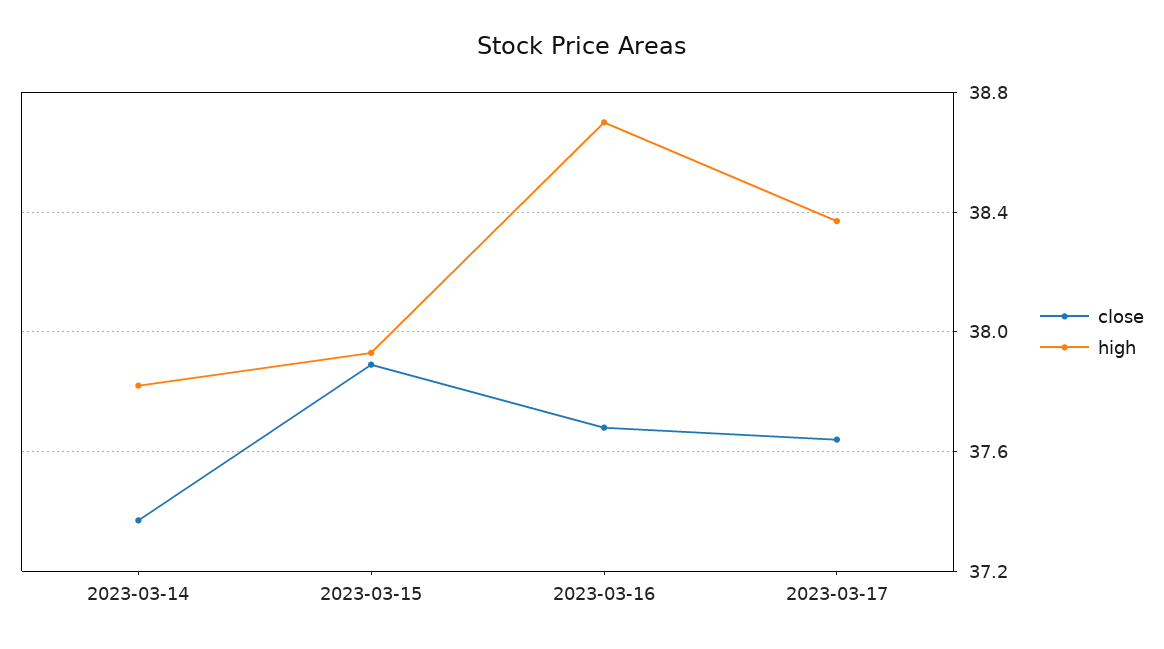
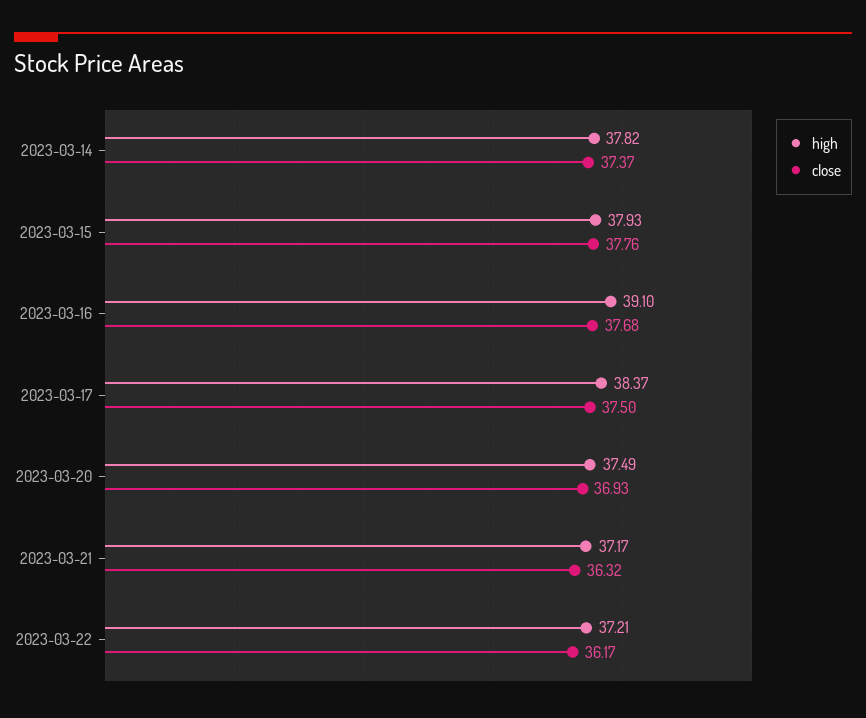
close, 2023-03-15: 37.9 -> 37.76
high, 2023-03-16: 38.7 -> 39.1
close, 2023-03-17: 37.65 -> 37.5
high, 2023-03-20: none -> 37.49
close, 2023-03-20: none -> 36.93
high, 2023-03-21: none -> 37.17
close, 2023-03-21: none -> 36.32
high, 2023-03-22: none -> 37.21
close, 2023-03-22: none -> 36.17

